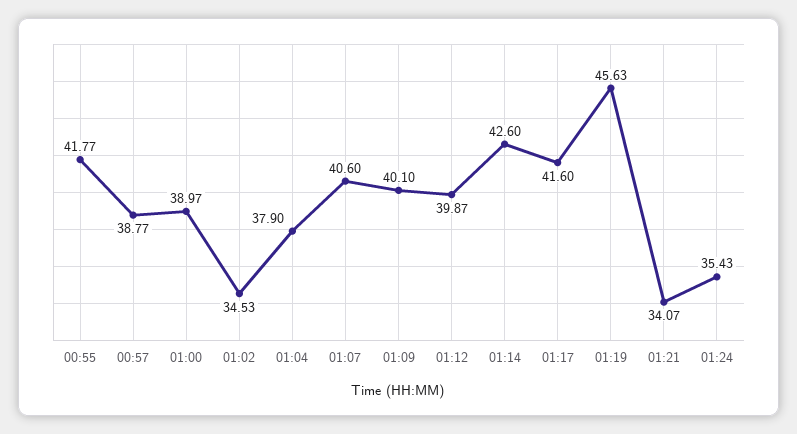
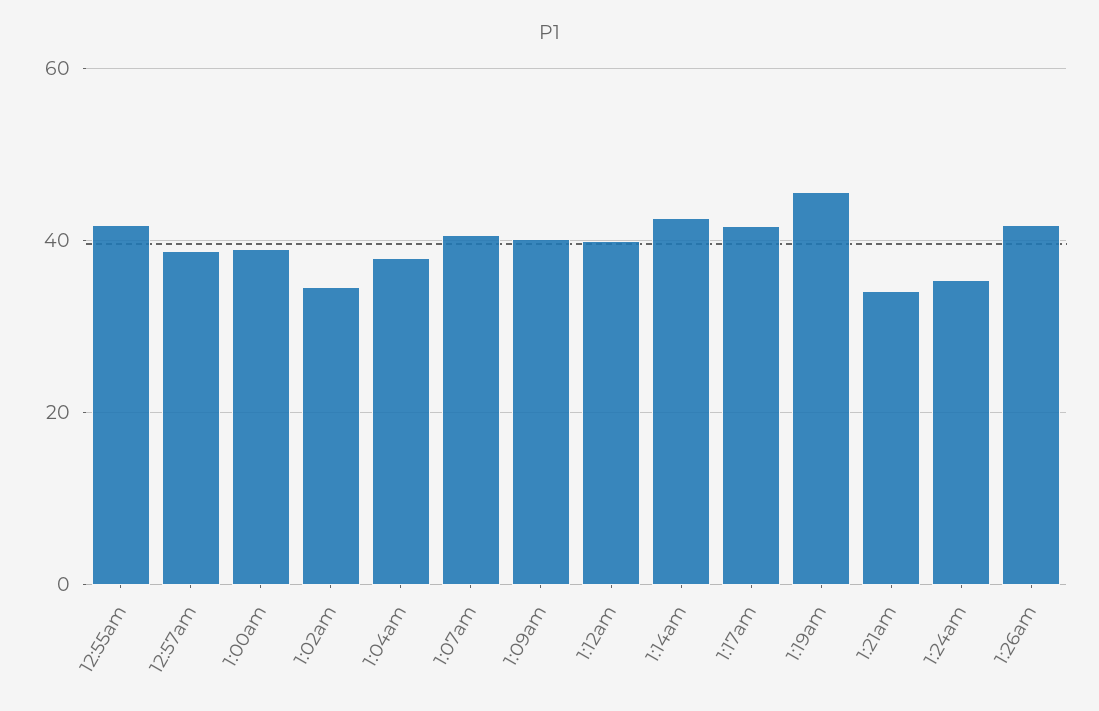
1:26am: none -> 42

